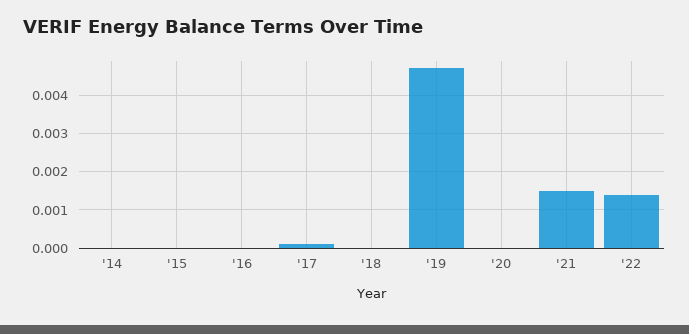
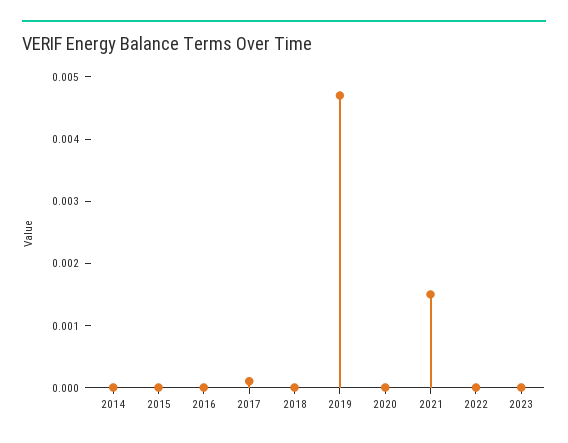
'22: 0.0015 -> 0
2023: none -> 0

